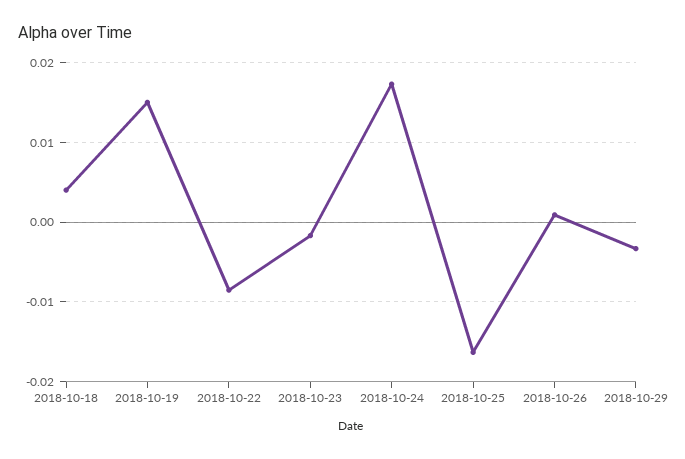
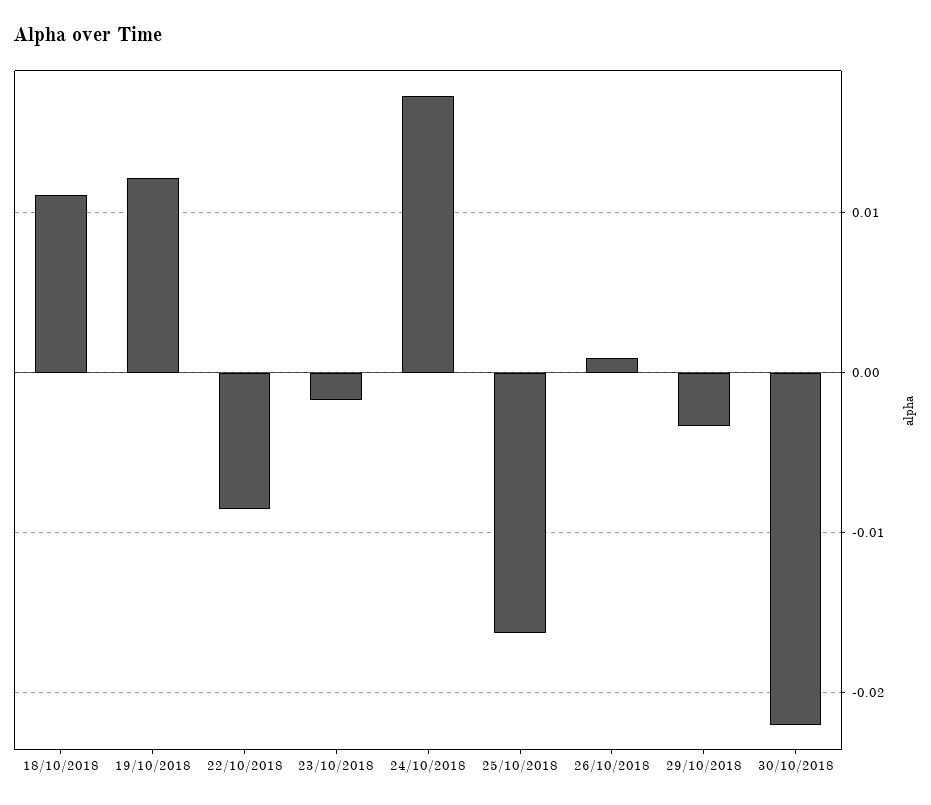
2018-10-18: 0.004 -> 0.011
2018-10-19: 0.015 -> 0.012
30/10/2018: none -> -0.022

